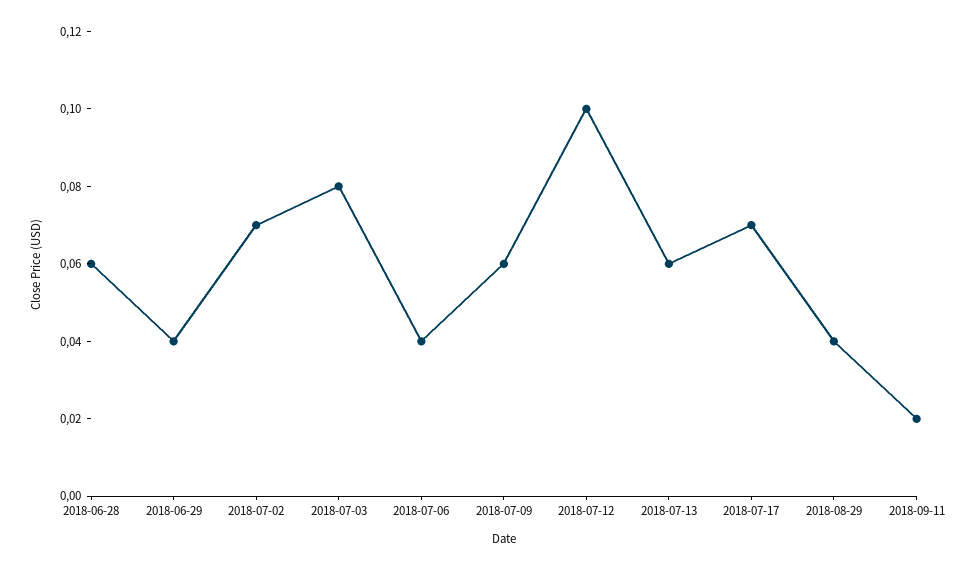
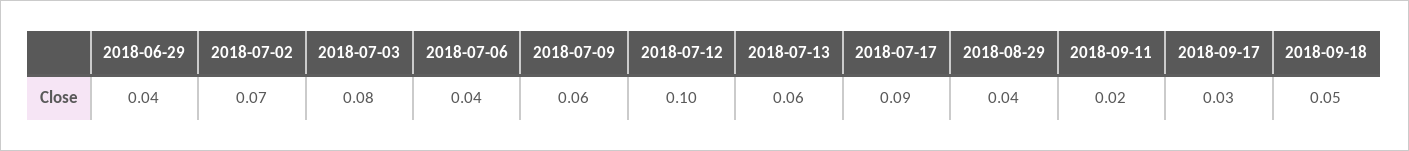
2018-06-28: 0.06 -> none
2018-07-17: 0.07 -> 0.09
2018-09-17: none -> 0.03
2018-09-18: none -> 0.05

